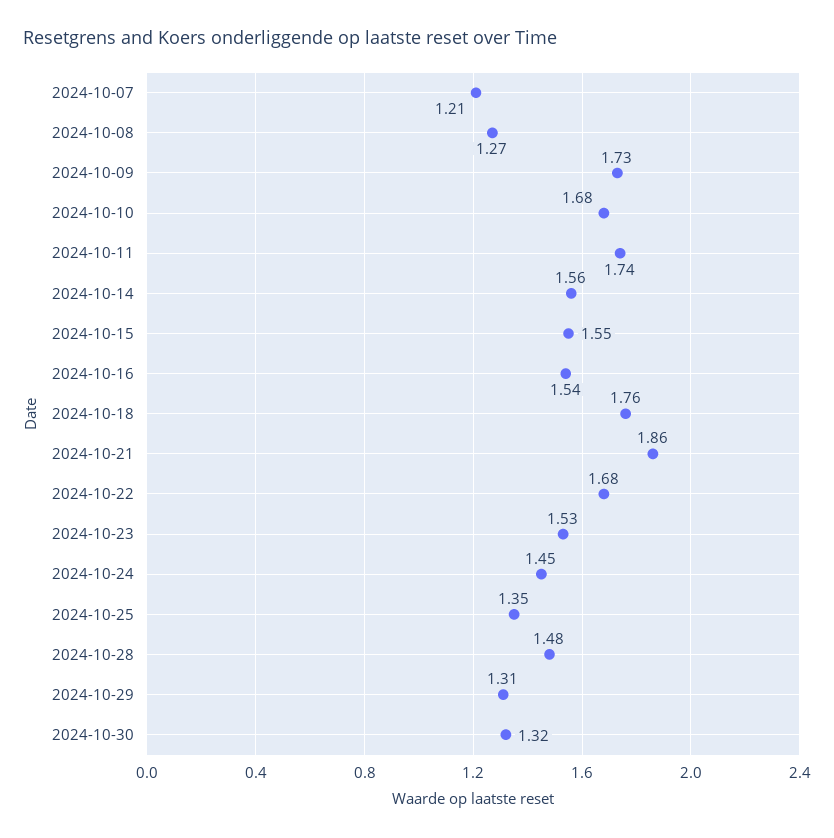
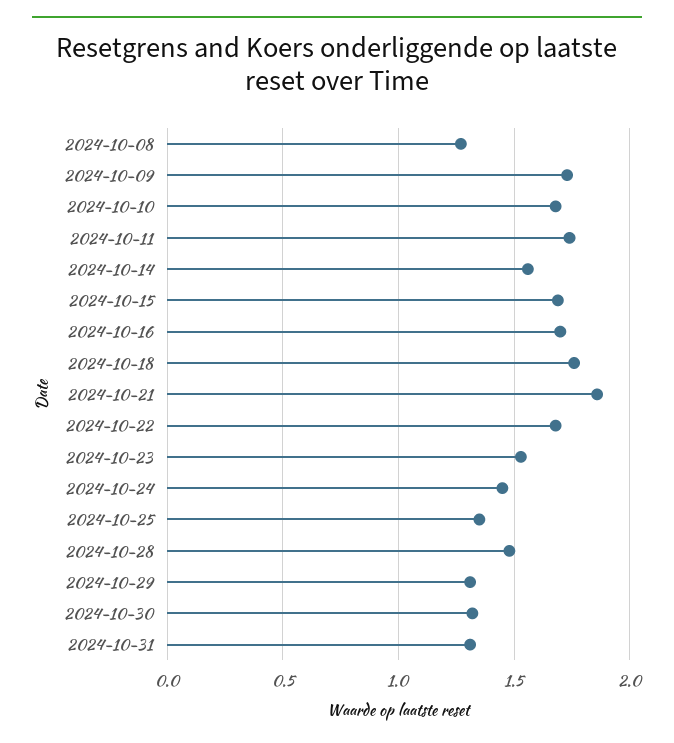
2024-10-07: 1.21 -> none
2024-10-15: 1.55 -> 1.7
2024-10-16: 1.54 -> 1.7
2024-10-31: none -> 1.3

